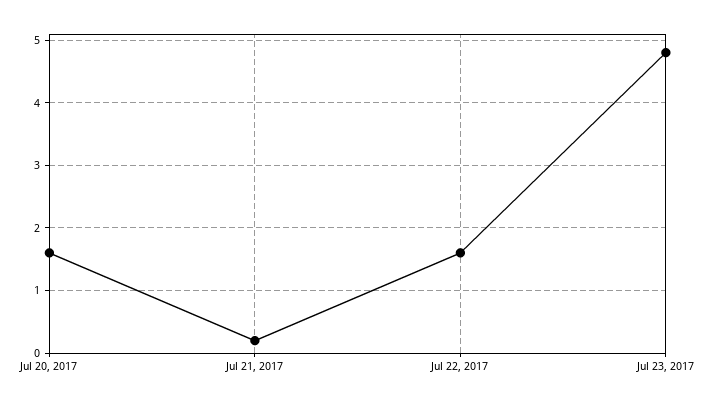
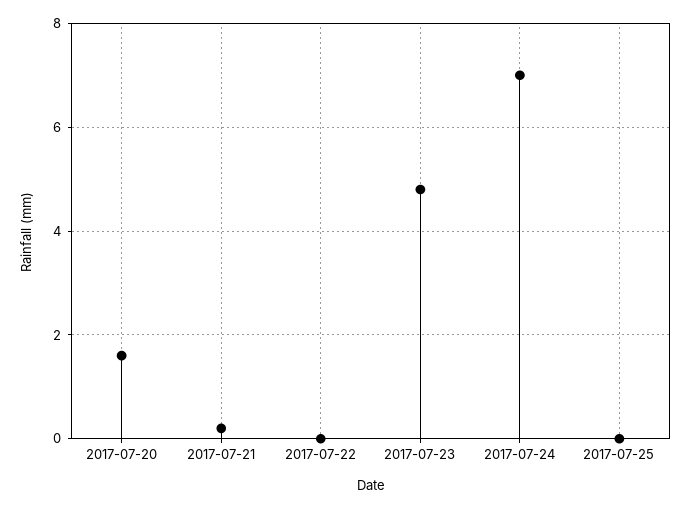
Jul 22, 2017: 1.6 -> 0
2017-07-24: none -> 7
2017-07-25: none -> 0

